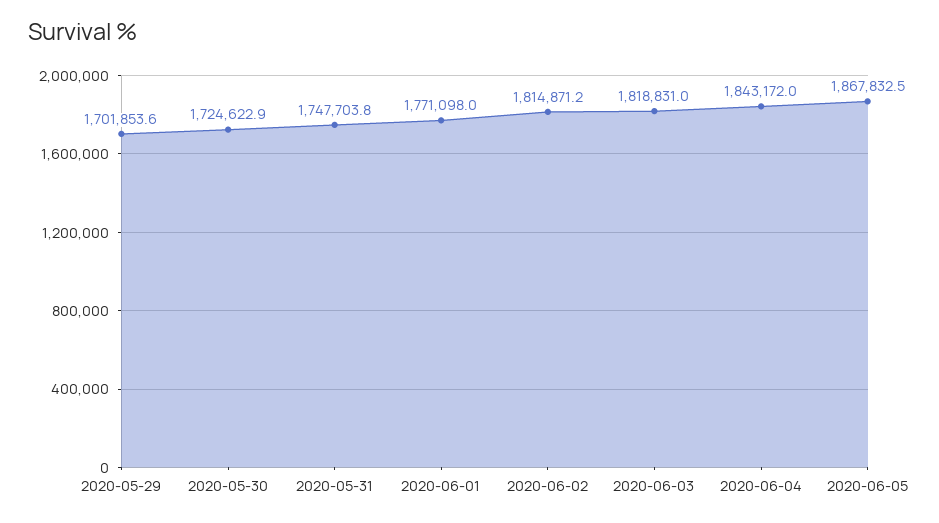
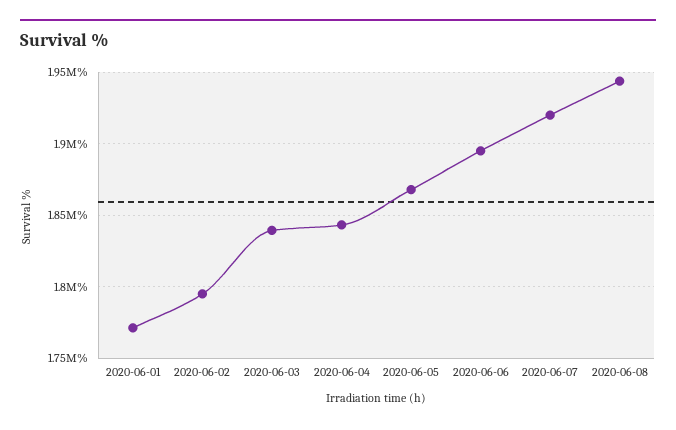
2020-05-29: 1701853.6 -> none
2020-05-30: 1724622.9 -> none
2020-05-31: 1747703.8 -> none
2020-06-02: 1814871.2 -> 1795000
2020-06-03: 1818831 -> 1840000
2020-06-06: none -> 1895000
2020-06-07: none -> 1920000
2020-06-08: none -> 1945000

